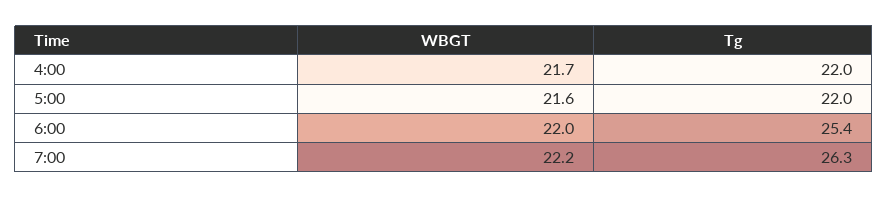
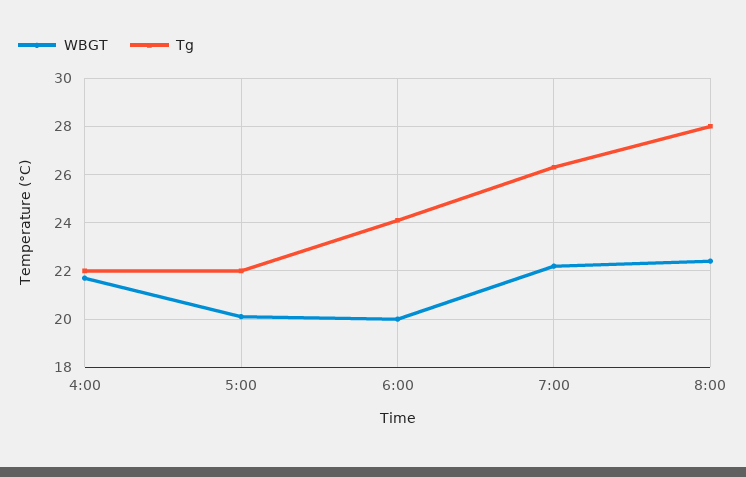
WBGT, 5:00: 21.6 -> 20
WBGT, 6:00: 22 -> 20
Tg, 6:00: 25.4 -> 24
WBGT, 8:00: none -> 22.5
Tg, 8:00: none -> 28

